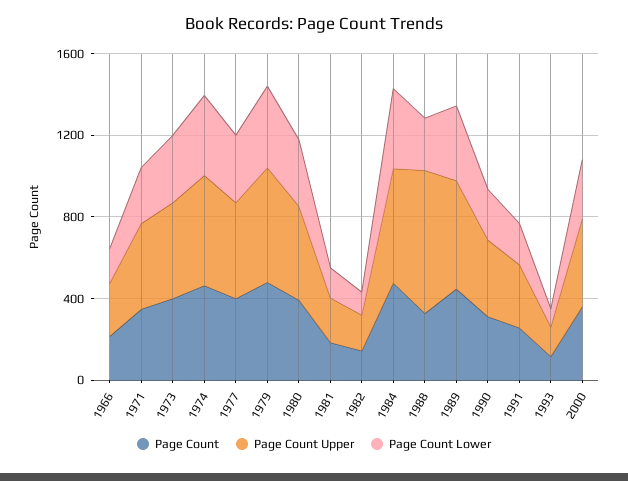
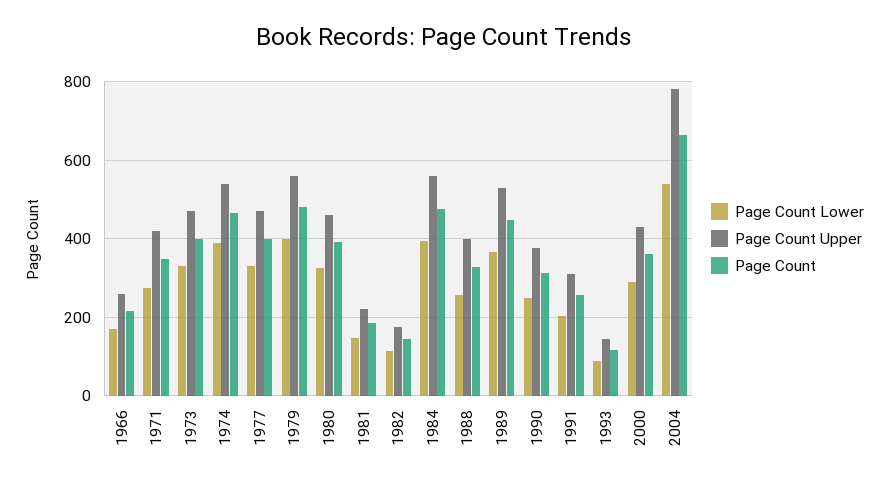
Page Count Upper, 1988: 700 -> 400
Page Count Lower, 2004: none -> 540
Page Count Upper, 2004: none -> 780
Page Count, 2004: none -> 660

